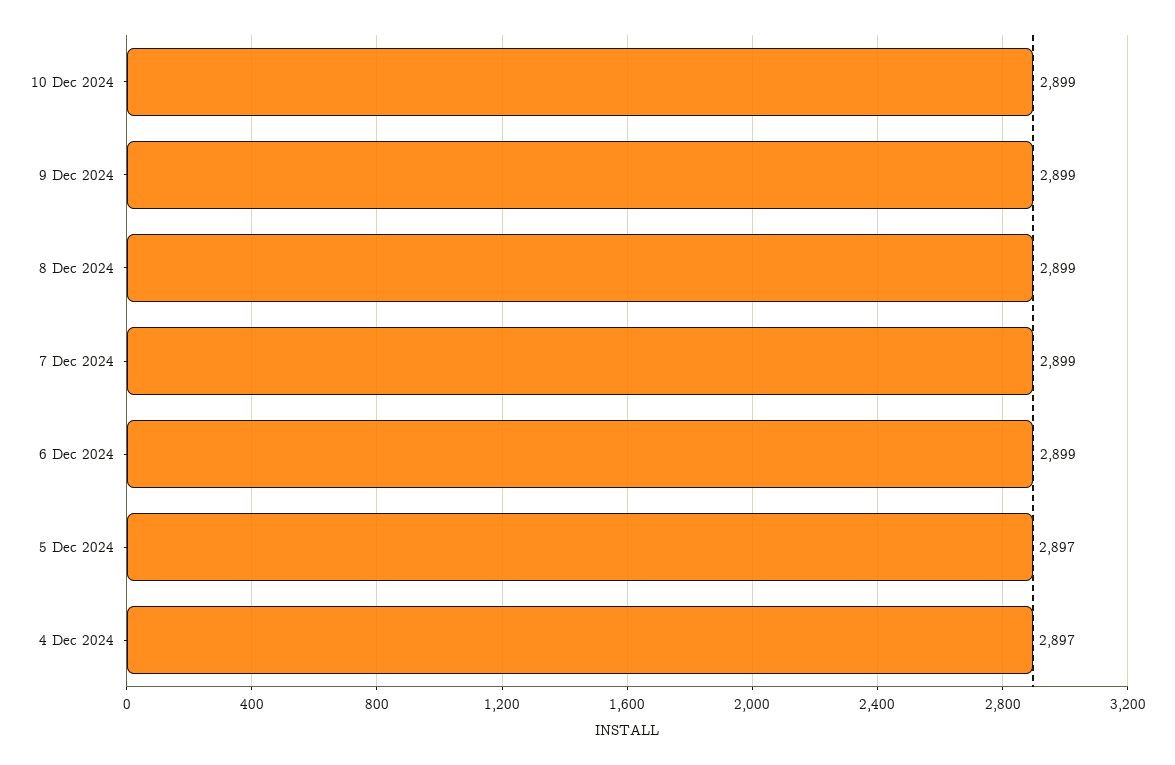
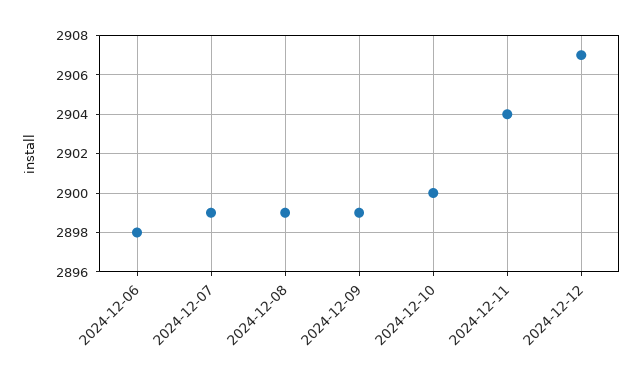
10 Dec 2024: 2899 -> 2900
6 Dec 2024: 2899 -> 2898
5 Dec 2024: 2897 -> none
4 Dec 2024: 2897 -> none
2024-12-11: none -> 2904
2024-12-12: none -> 2907

